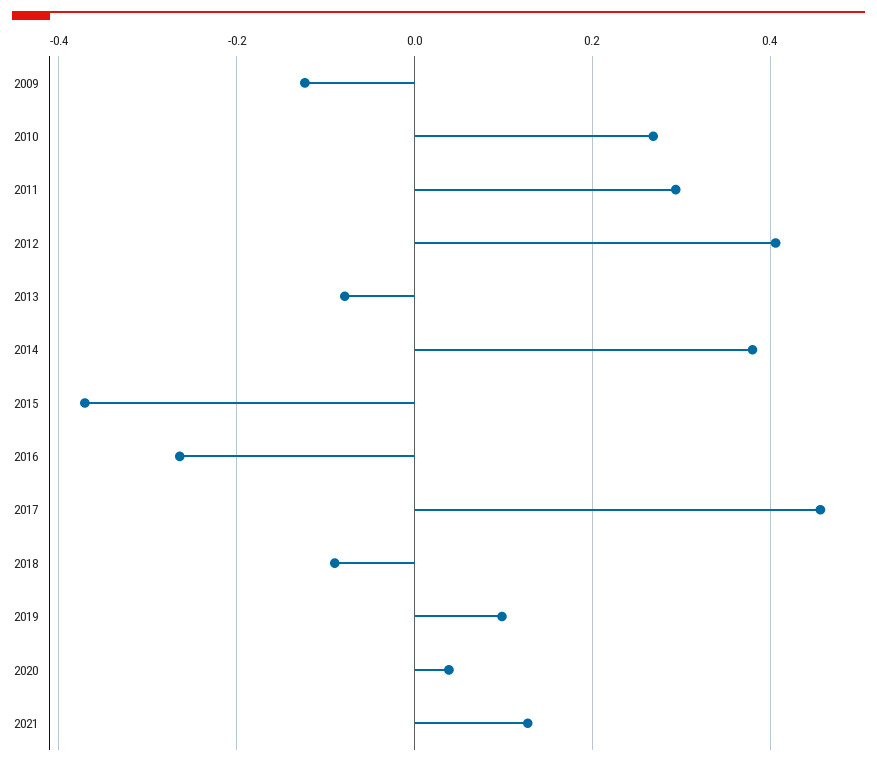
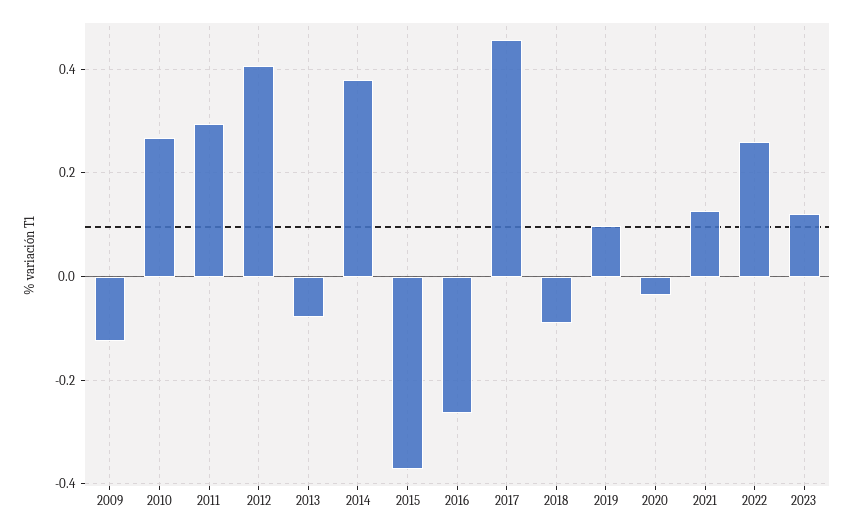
2020: 0.04 -> -0.04
2022: none -> 0.26
2023: none -> 0.12

